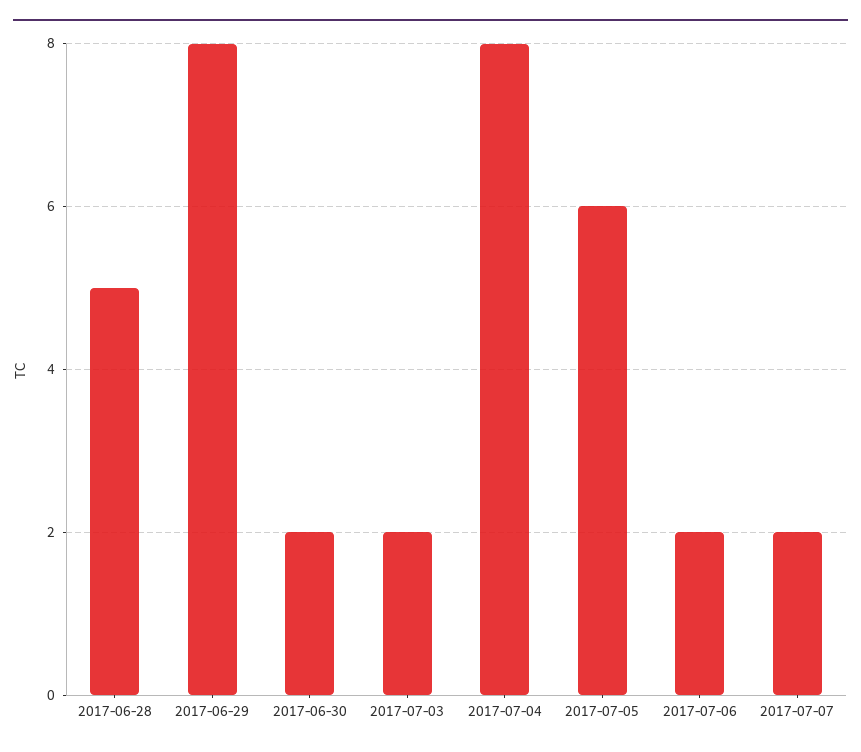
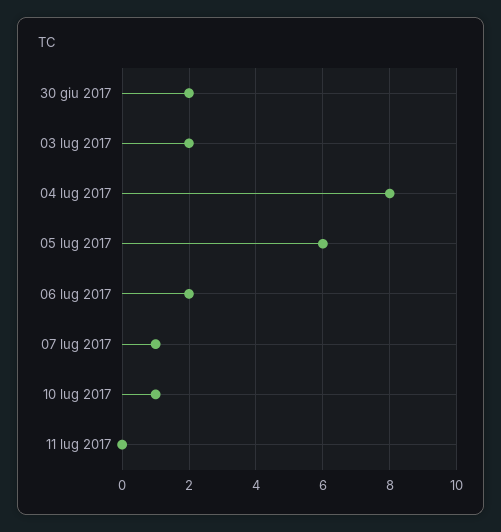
2017-06-28: 5 -> none
2017-06-29: 8 -> none
2017-07-07: 2 -> 1
10 lug 2017: none -> 1
11 lug 2017: none -> 0

